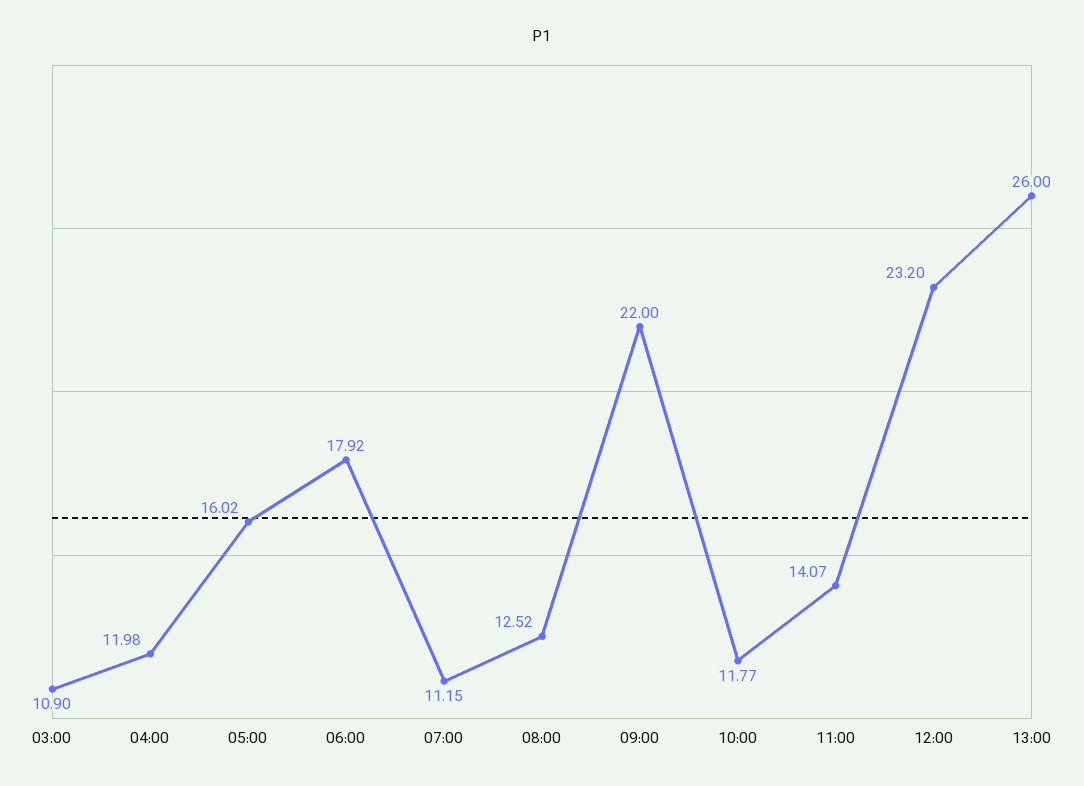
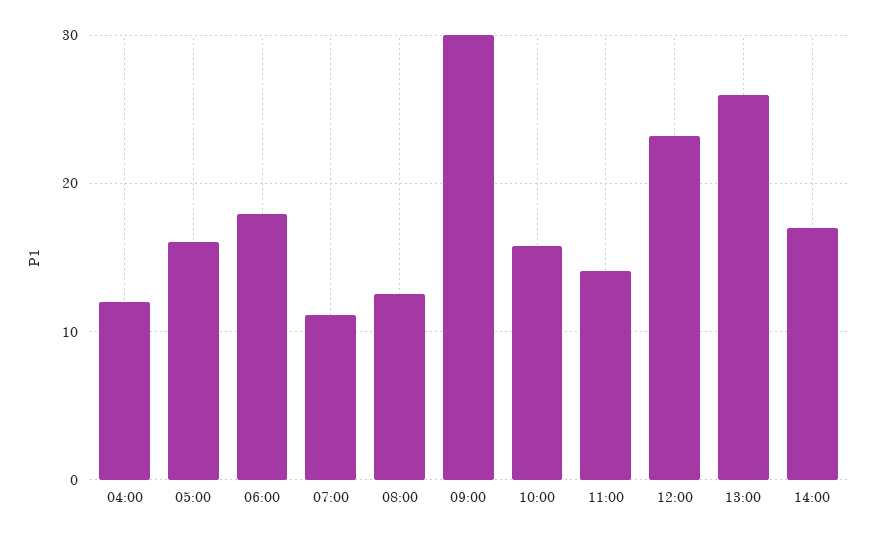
03:00: 10.9 -> none
09:00: 22 -> 30
10:00: 11.77 -> 16
14:00: none -> 17

